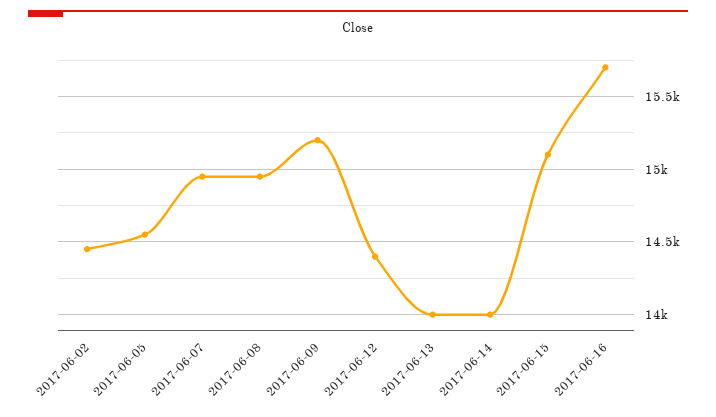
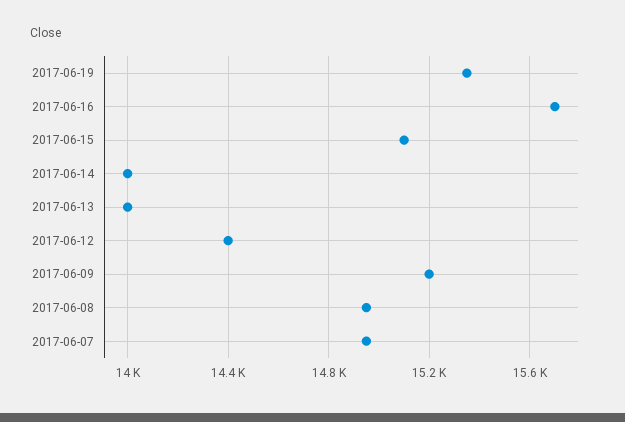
2017-06-02: 14450 -> none
2017-06-05: 14550 -> none
2017-06-19: none -> 15350

